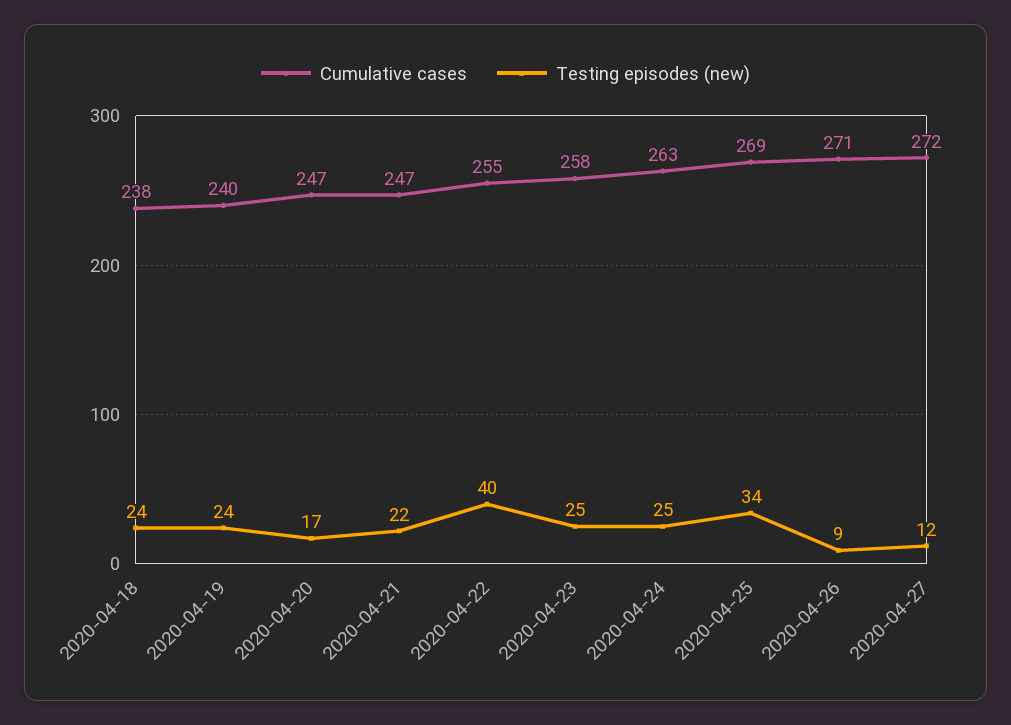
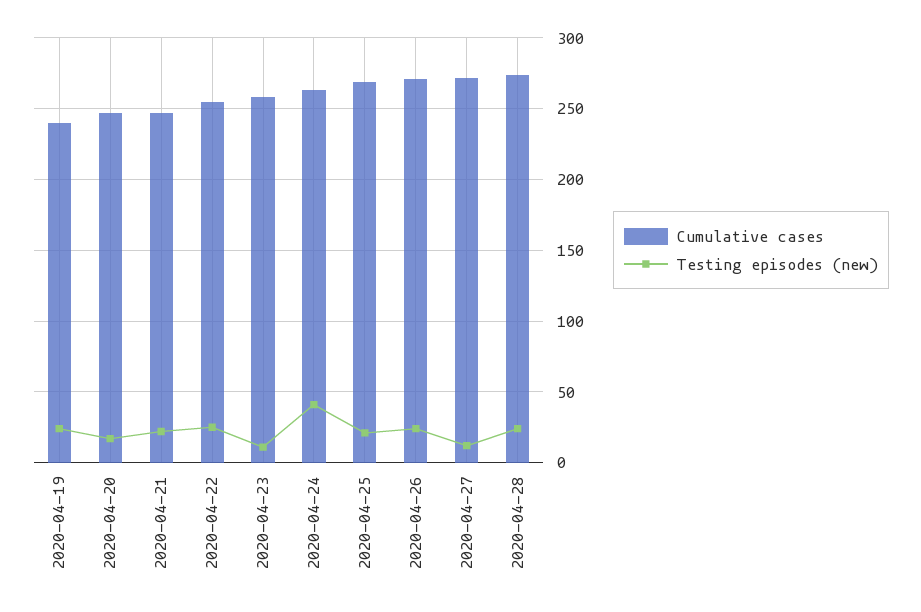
Cumulative cases, 2020-04-18: 238 -> none
Testing episodes (new), 2020-04-18: 24 -> none
Testing episodes (new), 2020-04-22: 40 -> 25
Testing episodes (new), 2020-04-23: 25 -> 10
Testing episodes (new), 2020-04-24: 25 -> 40
Testing episodes (new), 2020-04-25: 34 -> 20
Testing episodes (new), 2020-04-26: 9 -> 25
Cumulative cases, 2020-04-28: none -> 275
Testing episodes (new), 2020-04-28: none -> 25

